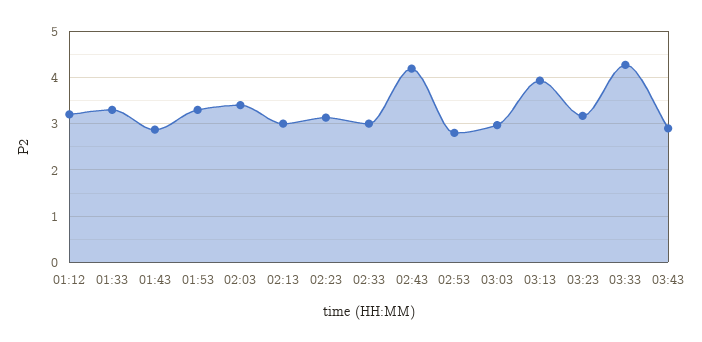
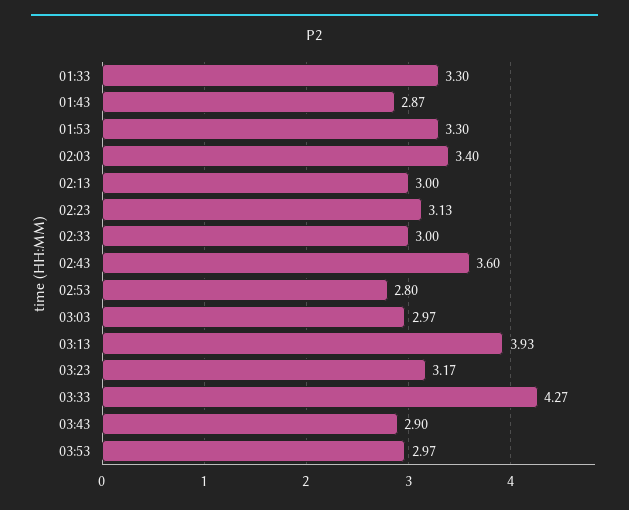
01:12: 3.2 -> none
02:43: 4.2 -> 3.6
03:53: none -> 2.97

